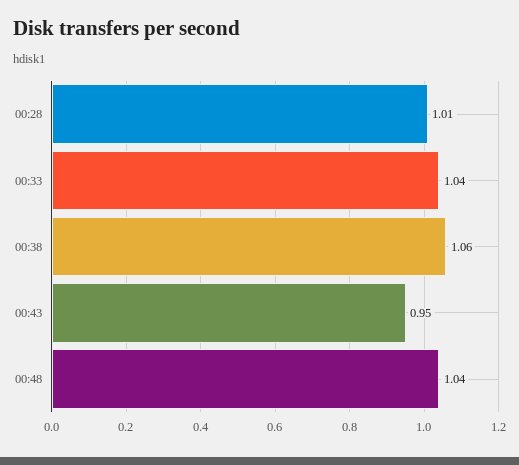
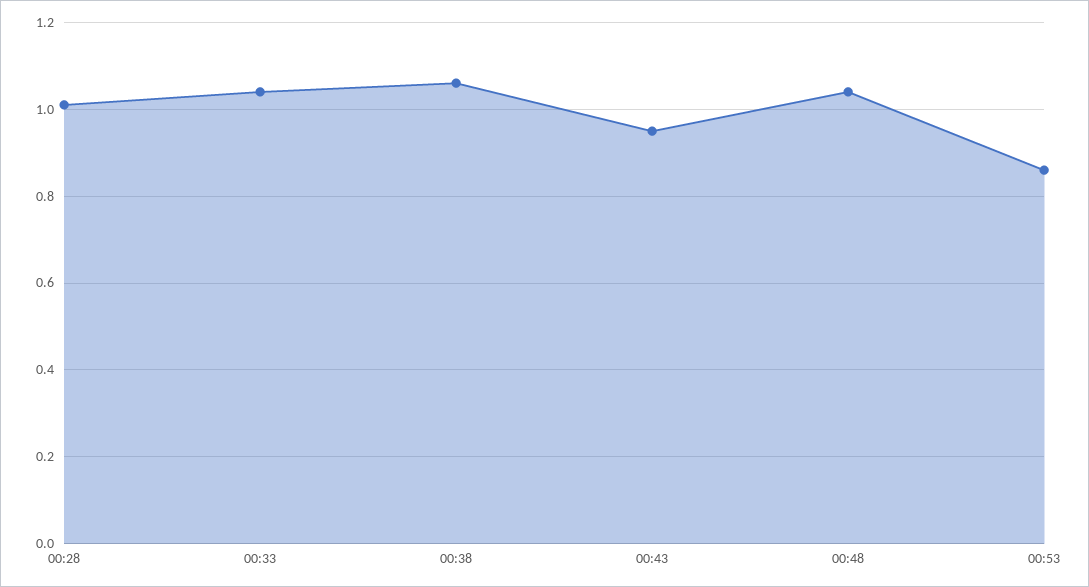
00:53: none -> 0.85

